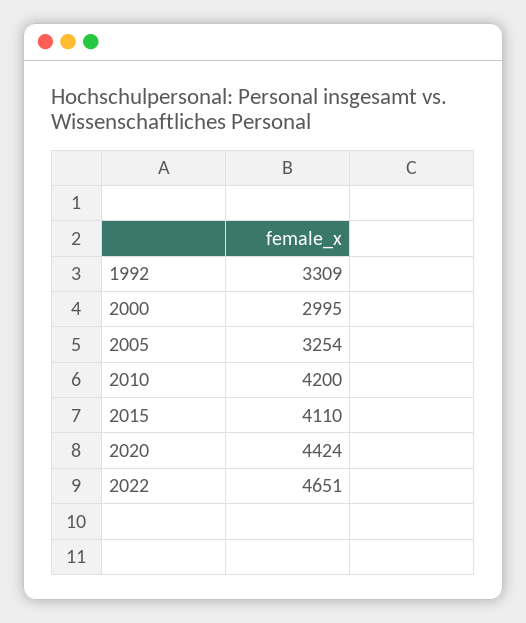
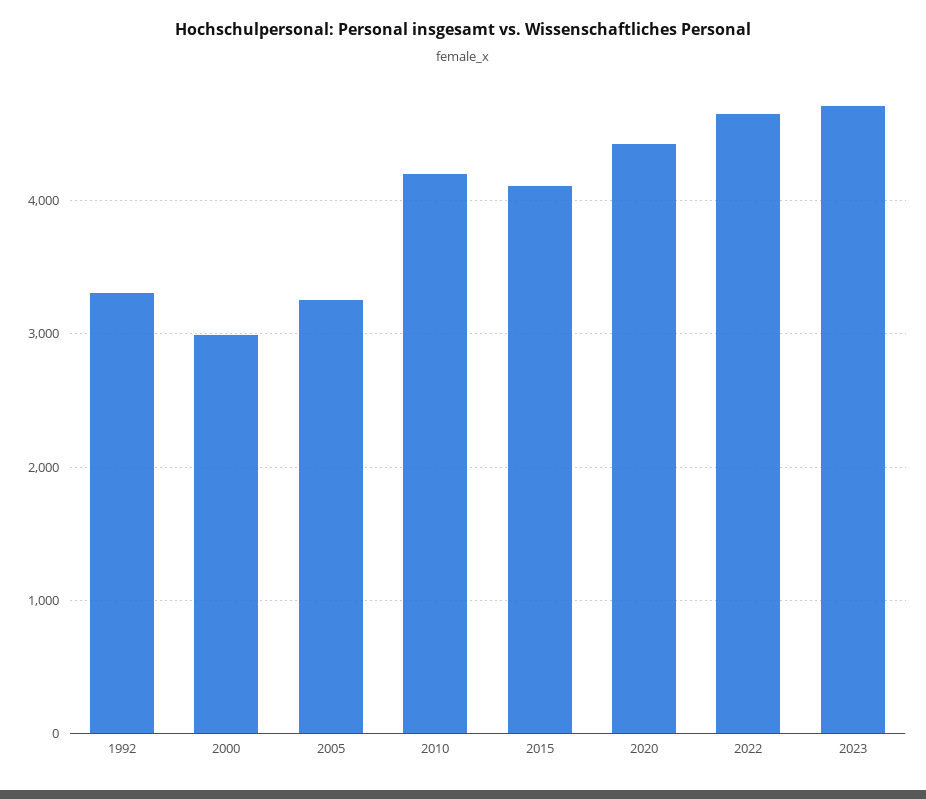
2023: none -> 4700

